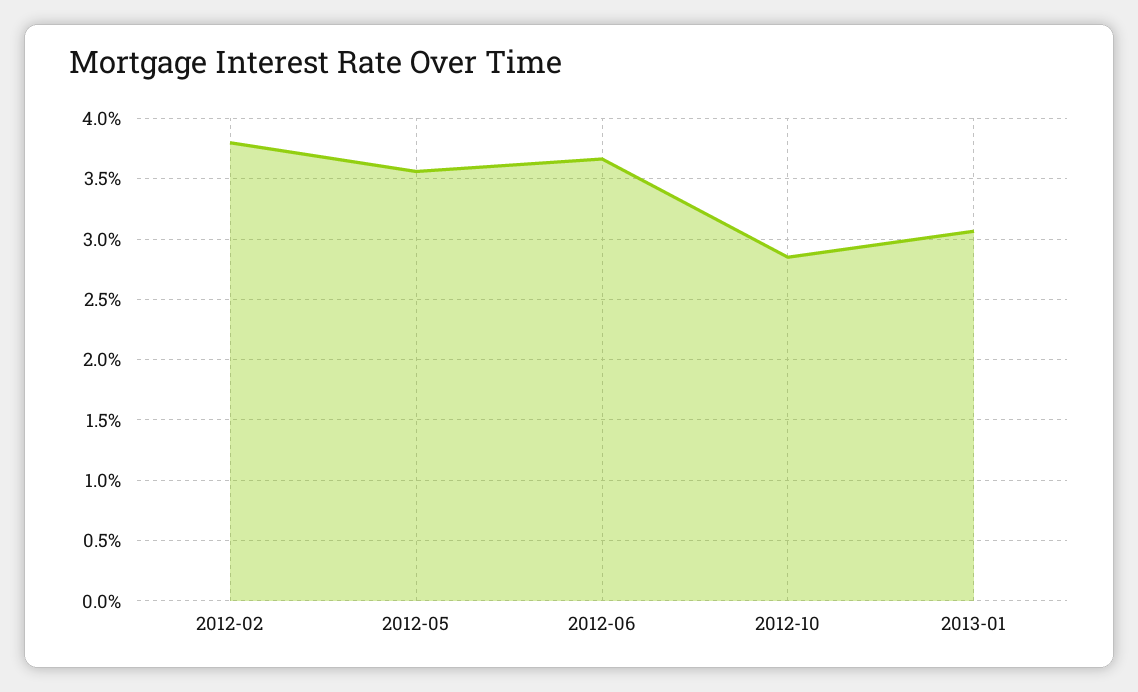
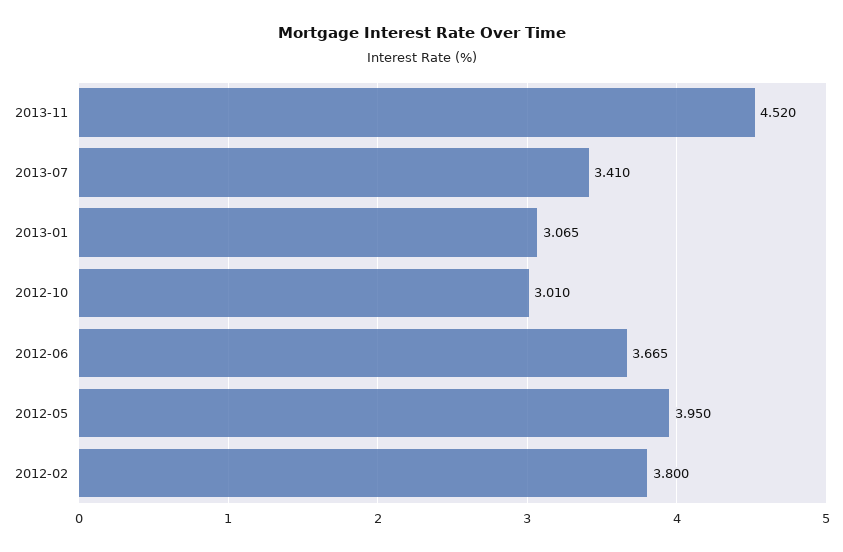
2012-05: 3.55 -> 3.95
2012-10: 2.85 -> 3.01
2013-11: none -> 4.52
2013-07: none -> 3.41

